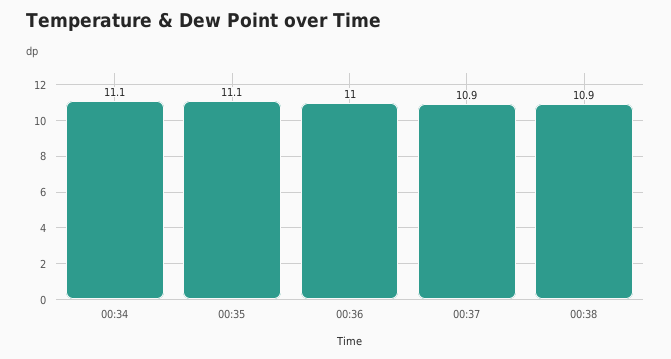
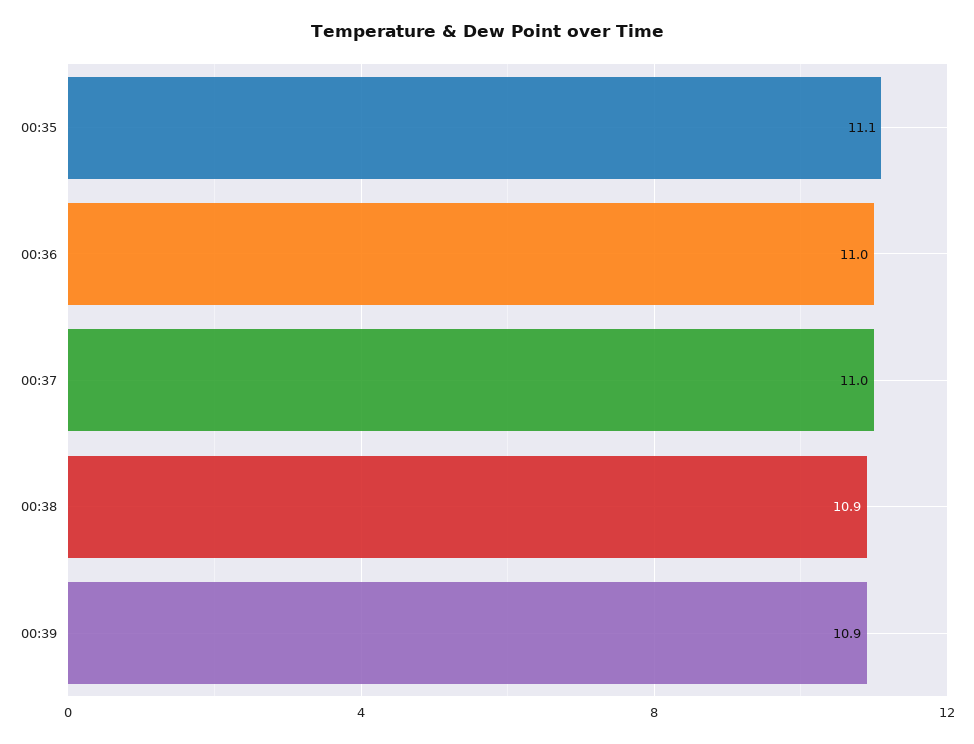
00:34: 11.1 -> none
00:37: 10.9 -> 11
00:39: none -> 10.9

